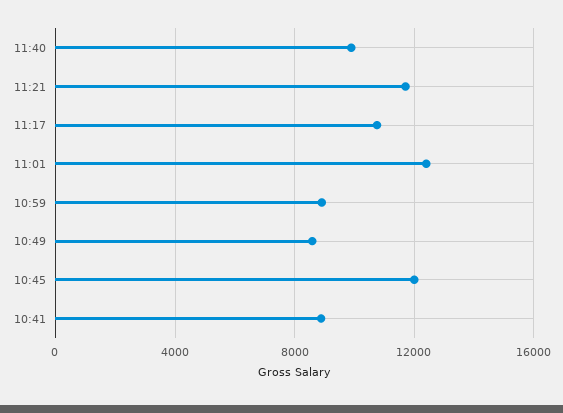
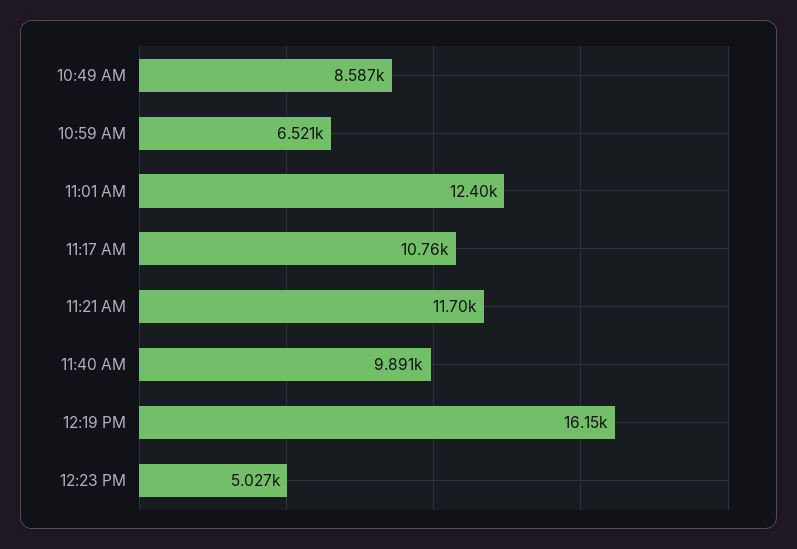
10:59: 9000 -> 6521
10:45: 12000 -> none
10:41: 9000 -> none
12:19 PM: none -> 16150
12:23 PM: none -> 5027

